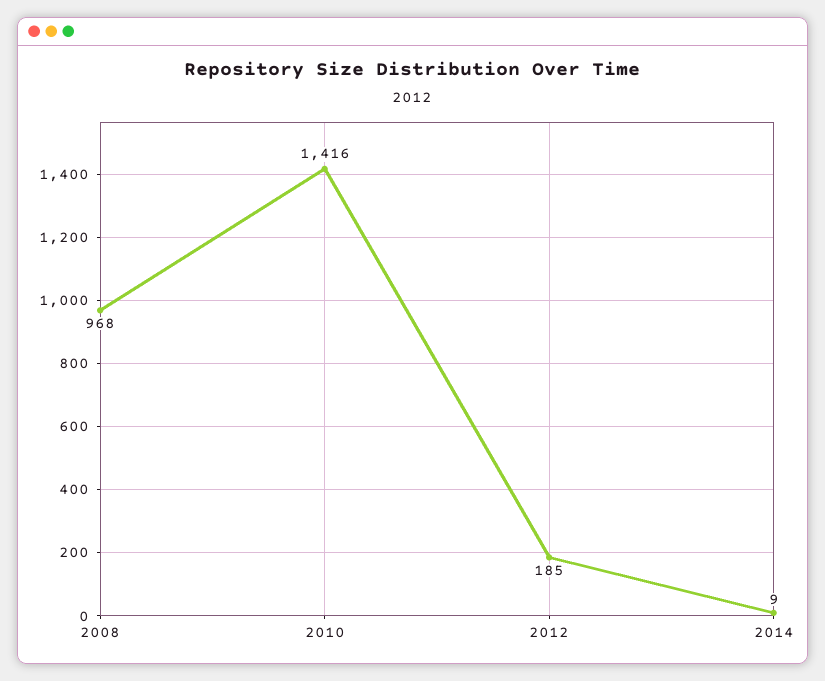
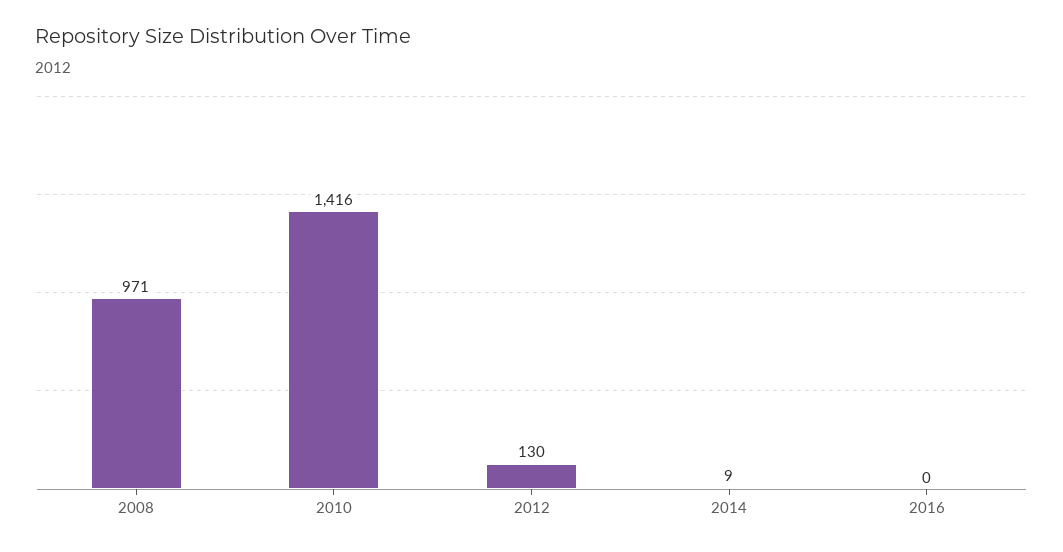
2008: 968 -> 971
2012: 185 -> 130
2016: none -> 0

